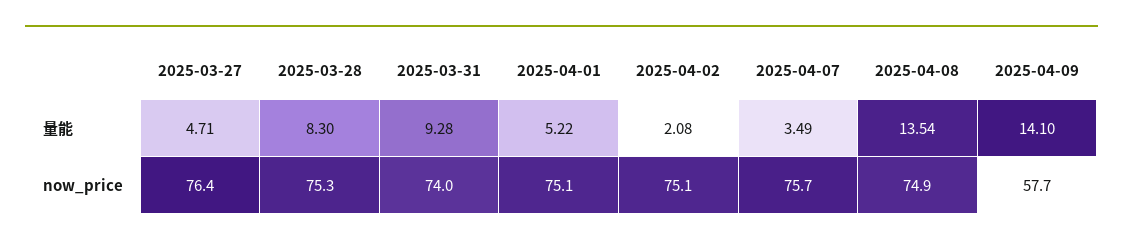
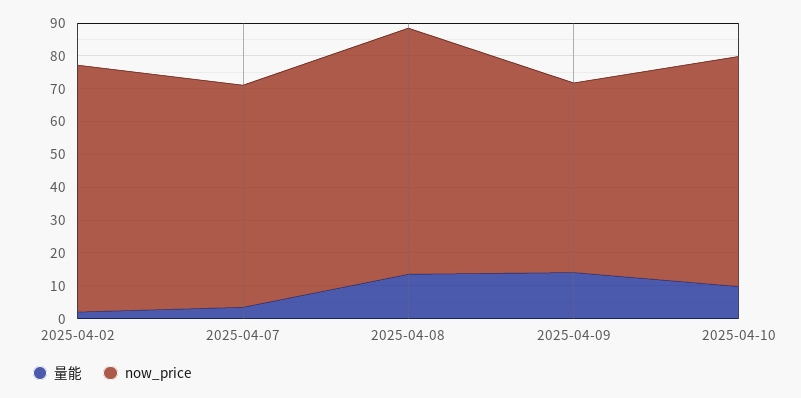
量能, 2025-03-27: 4.71 -> none
量能, 2025-03-28: 8.3 -> none
量能, 2025-03-31: 9.28 -> none
量能, 2025-04-01: 5.22 -> none
now_price, 2025-03-27: 76.4 -> none
now_price, 2025-03-28: 75.3 -> none
now_price, 2025-03-31: 74 -> none
now_price, 2025-04-01: 75.1 -> none
now_price, 2025-04-07: 75.7 -> 67.5
量能, 2025-04-10: none -> 10
now_price, 2025-04-10: none -> 70

